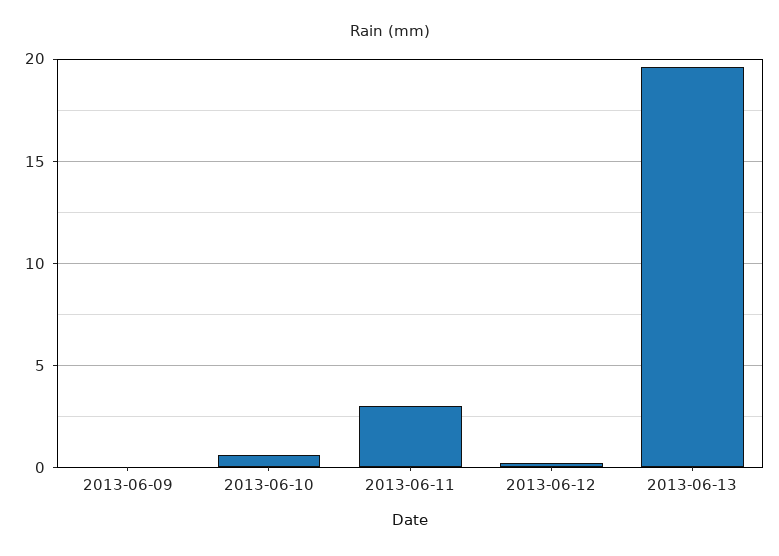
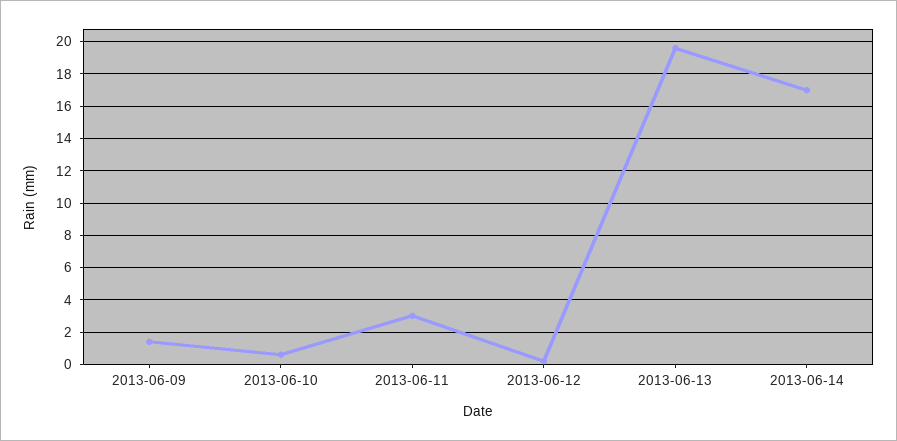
2013-06-09: 0 -> 1.5
2013-06-14: none -> 17

